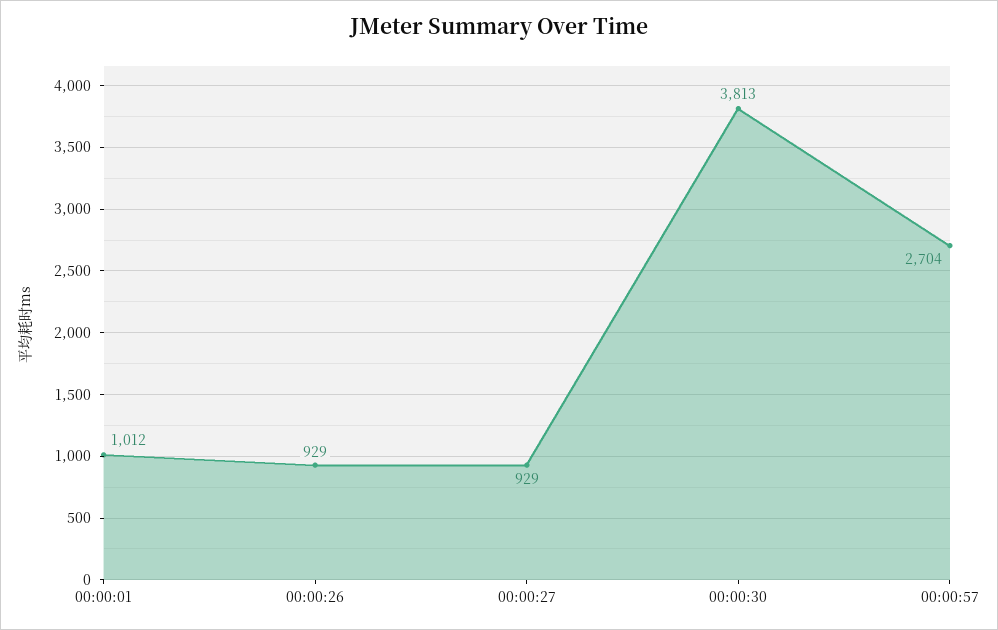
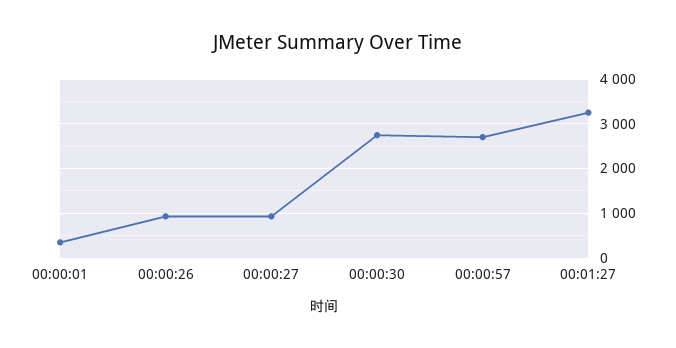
00:00:01: 1012 -> 400
00:00:30: 3813 -> 2800
00:01:27: none -> 3200

